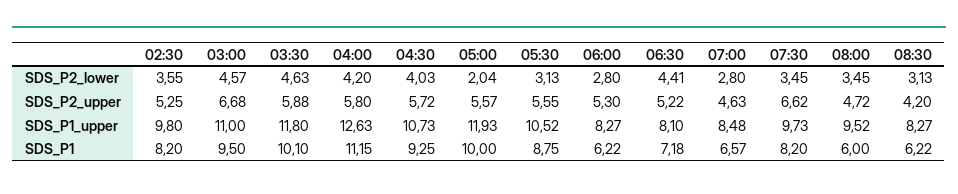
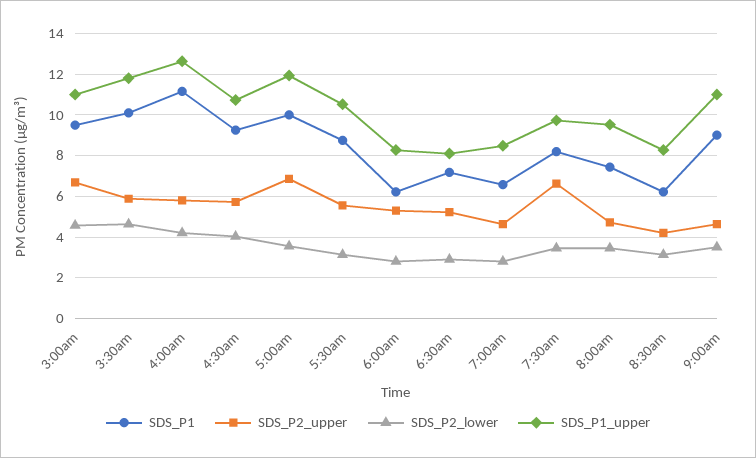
SDS_P2_lower, 02:30: 3.55 -> none
SDS_P2_lower, 05:00: 2.04 -> 3.5
SDS_P2_lower, 06:30: 4.41 -> 3
SDS_P2_upper, 02:30: 5.25 -> none
SDS_P2_upper, 05:00: 5.57 -> 7
SDS_P1_upper, 02:30: 9.8 -> none
SDS_P1, 02:30: 8.2 -> none
SDS_P1, 08:00: 6 -> 7.5
SDS_P1, 9:00am: none -> 9
SDS_P2_upper, 9:00am: none -> 4.5
SDS_P2_lower, 9:00am: none -> 3.5
SDS_P1_upper, 9:00am: none -> 11

